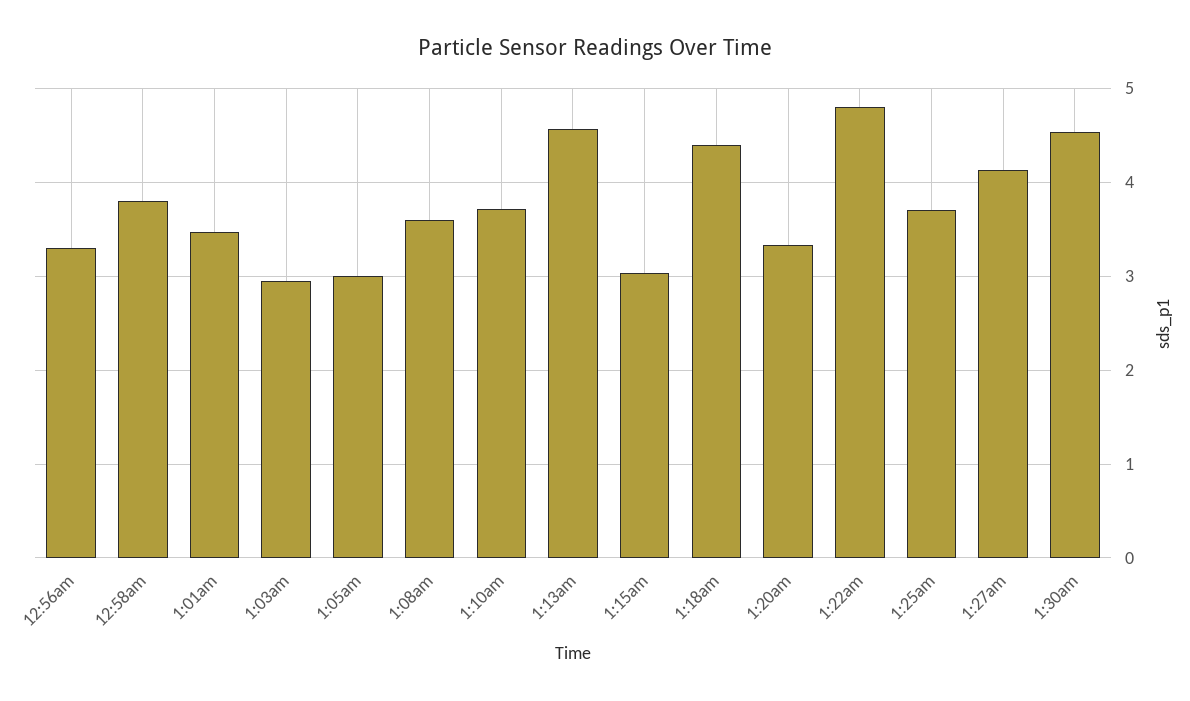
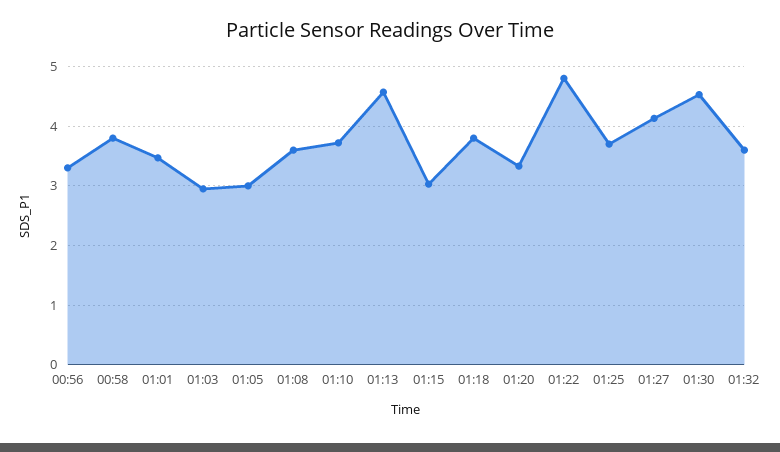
1:18am: 4.4 -> 3.8
01:32: none -> 3.6

